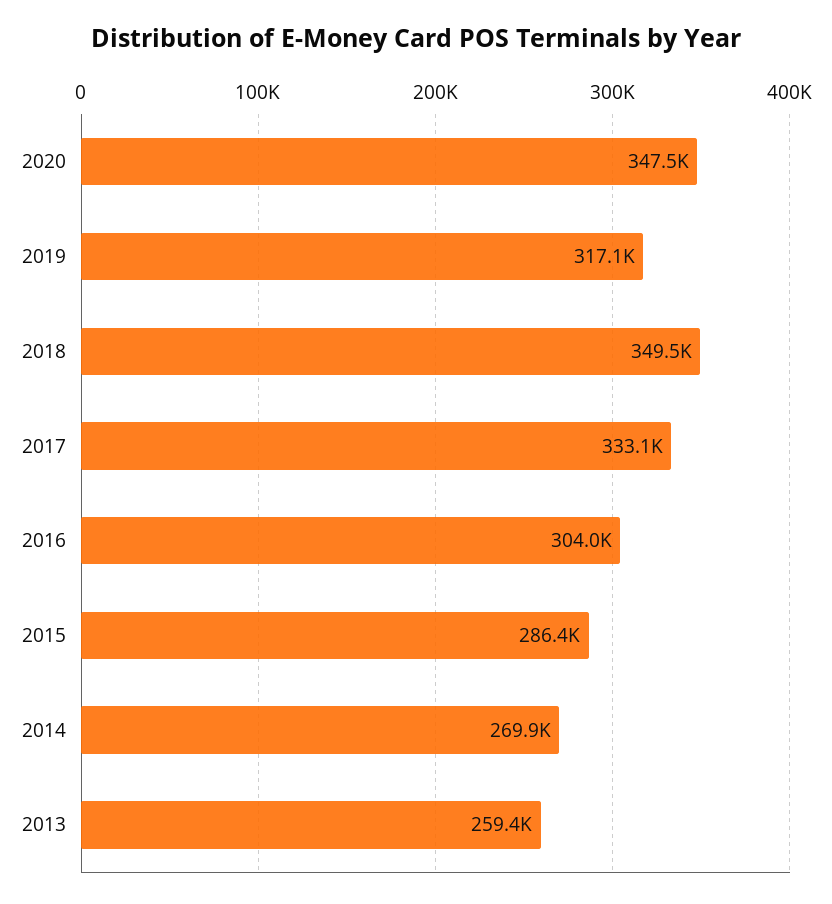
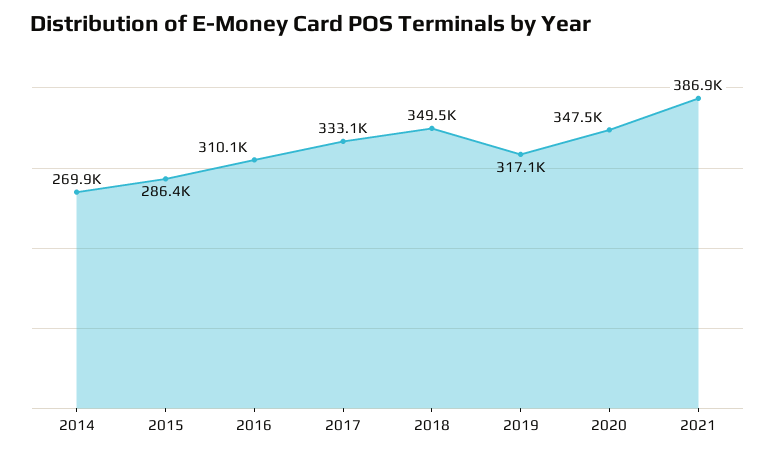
2016: 304000 -> 310100
2013: 259400 -> none
2021: none -> 386900

